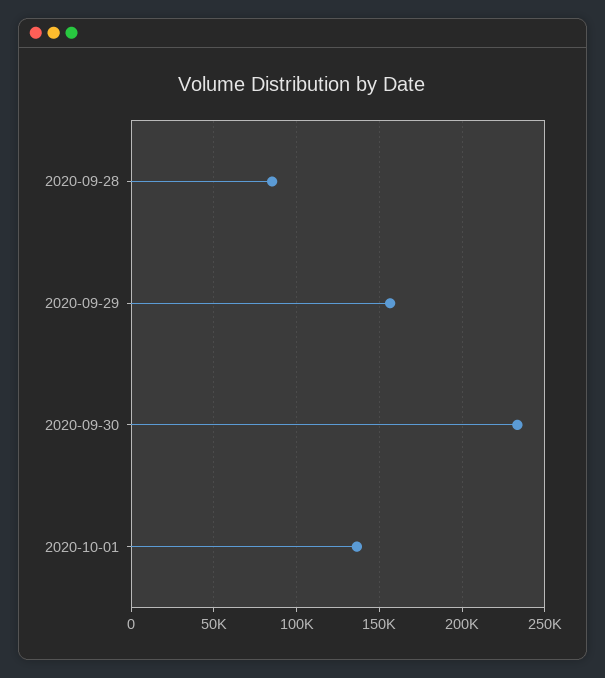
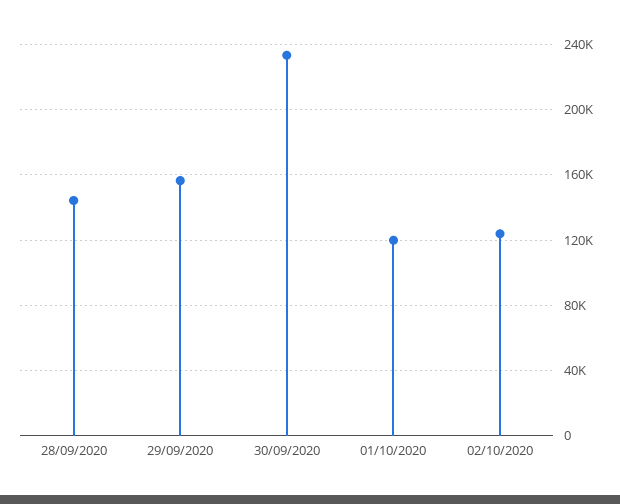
2020-09-28: 85000 -> 145000
2020-10-01: 135000 -> 120000
02/10/2020: none -> 125000

